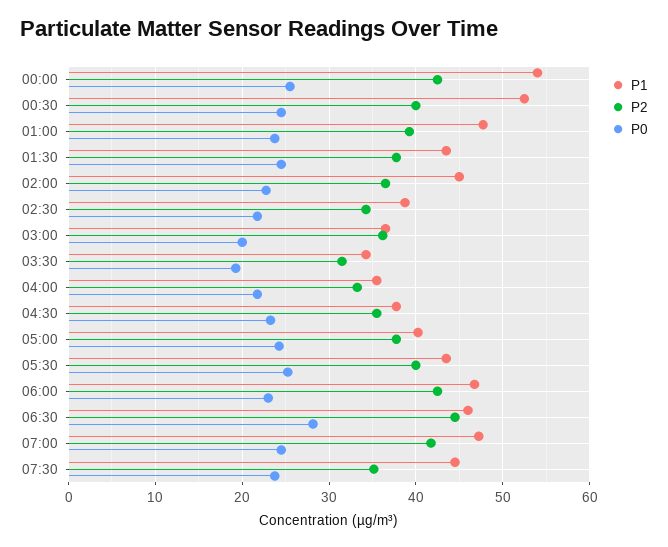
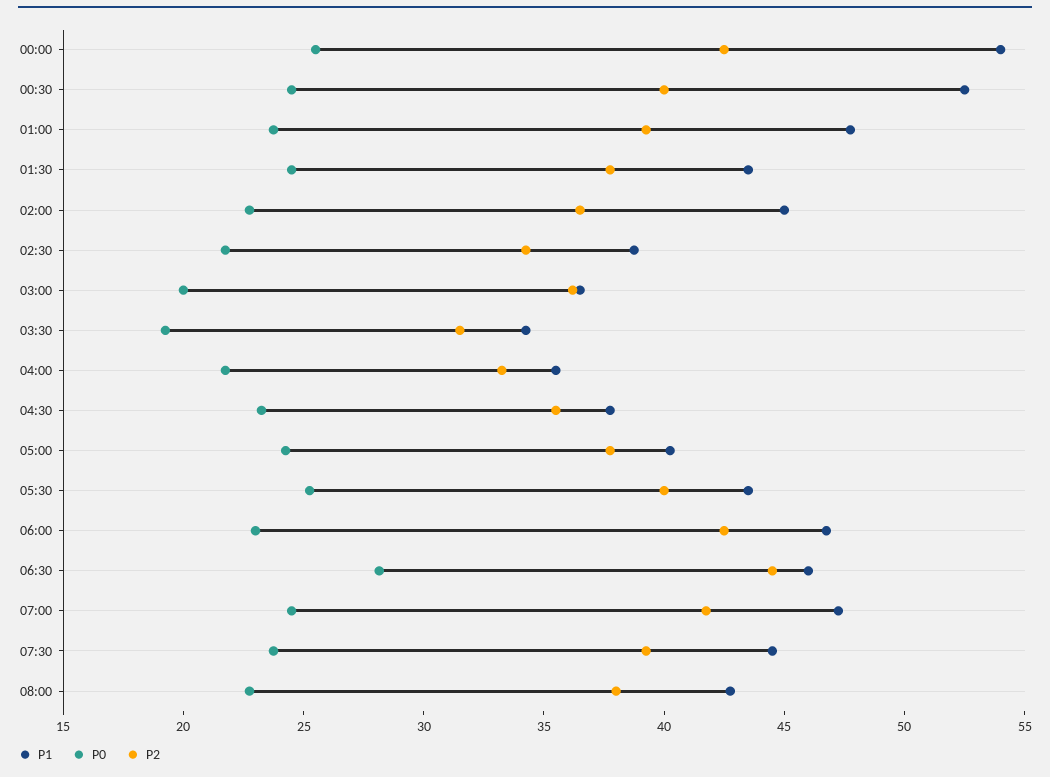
P2, 07:30: 35 -> 39
P1, 08:00: none -> 43
P0, 08:00: none -> 23
P2, 08:00: none -> 38

